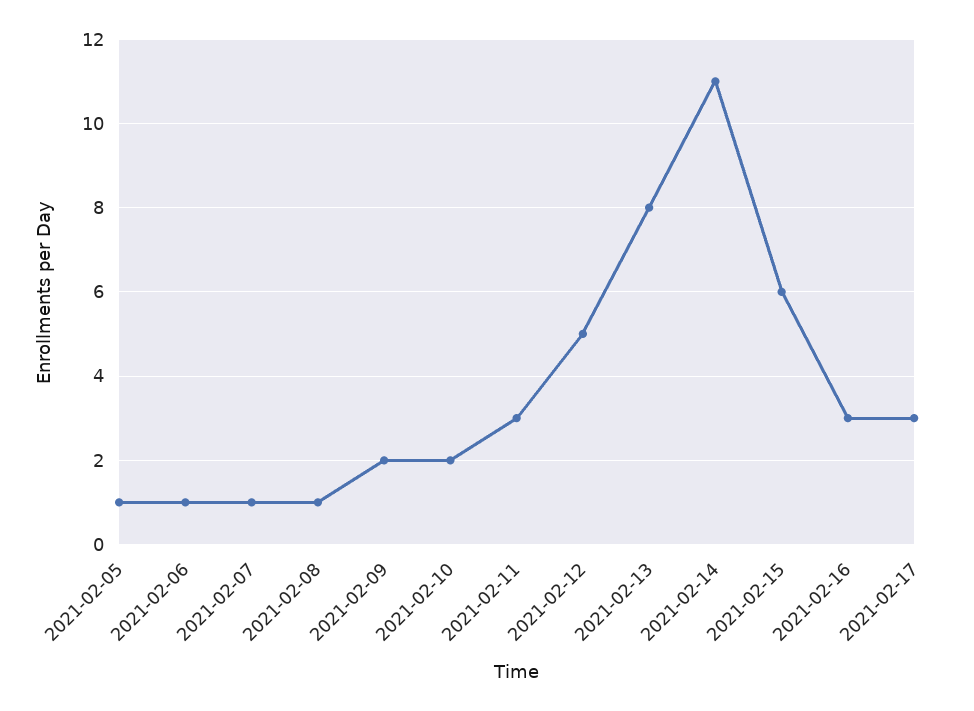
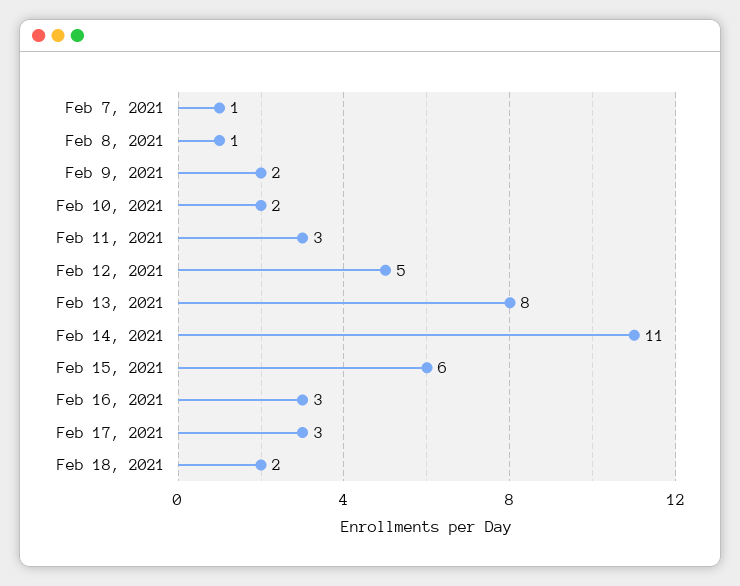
2021-02-05: 1 -> none
2021-02-06: 1 -> none
Feb 18, 2021: none -> 2

